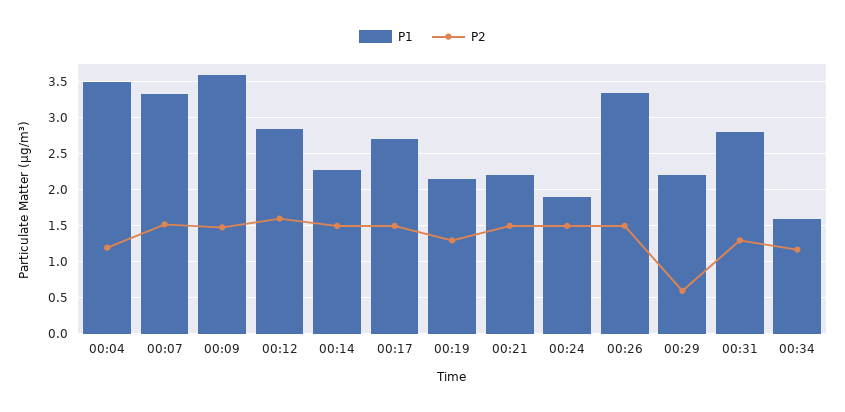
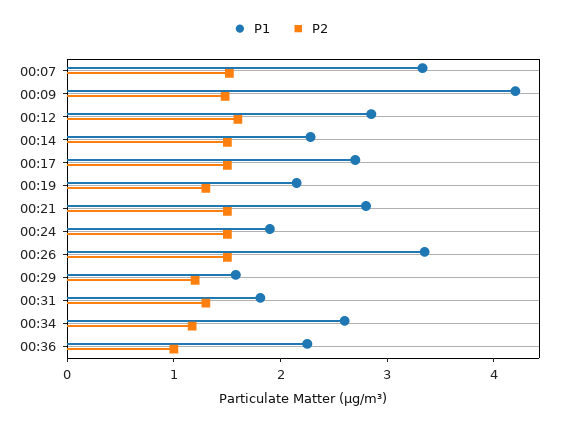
P1, 00:04: 3.5 -> none
P2, 00:04: 1.2 -> none
P1, 00:09: 3.6 -> 4.2
P1, 00:21: 2.2 -> 2.8
P1, 00:29: 2.2 -> 1.6
P2, 00:29: 0.6 -> 1.2
P1, 00:31: 2.8 -> 1.8
P1, 00:34: 1.6 -> 2.6
P1, 00:36: none -> 2.2
P2, 00:36: none -> 1

